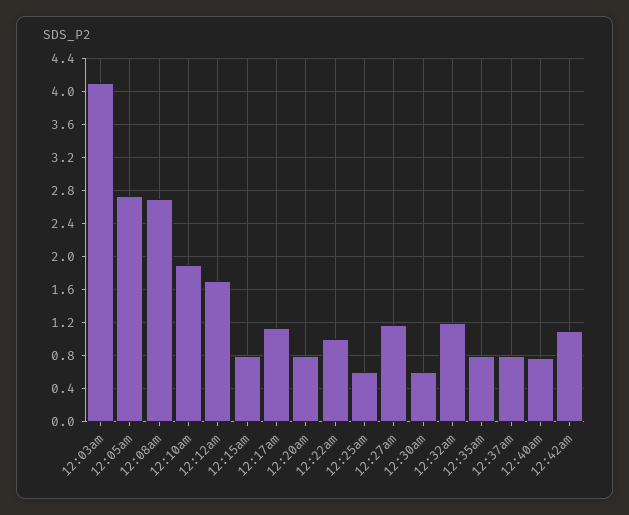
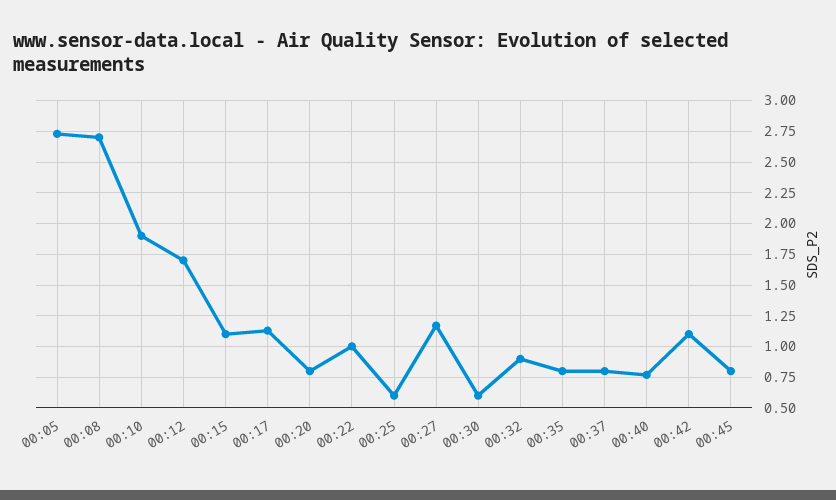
12:03am: 4.1 -> none
12:15am: 0.8 -> 1.1
12:32am: 1.2 -> 0.9
00:45: none -> 0.8

